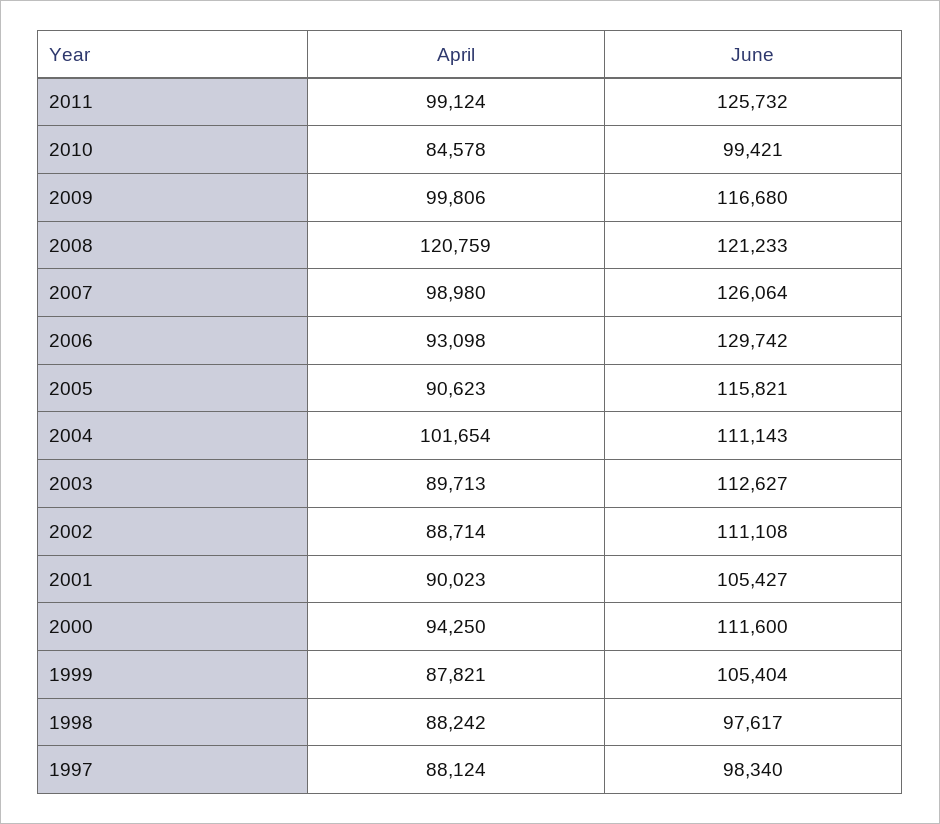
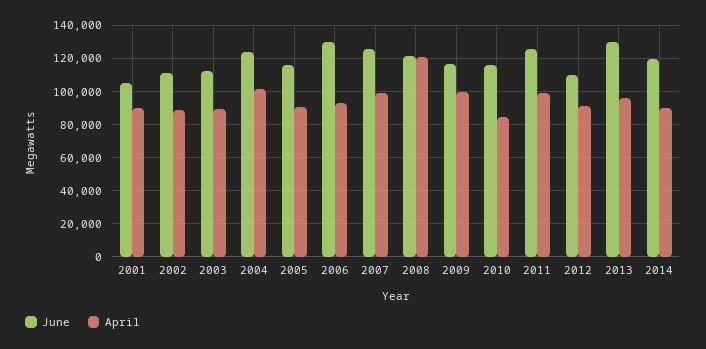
June, 2010: 99421 -> 115000
June, 2004: 111143 -> 125000
April, 2000: 94250 -> none
June, 2000: 111600 -> none
April, 1999: 87821 -> none
June, 1999: 105404 -> none
April, 1998: 88242 -> none
June, 1998: 97617 -> none
April, 1997: 88124 -> none
June, 1997: 98340 -> none
June, 2012: none -> 110000
April, 2012: none -> 90000
June, 2013: none -> 130000
April, 2013: none -> 95000
June, 2014: none -> 120000
April, 2014: none -> 90000

